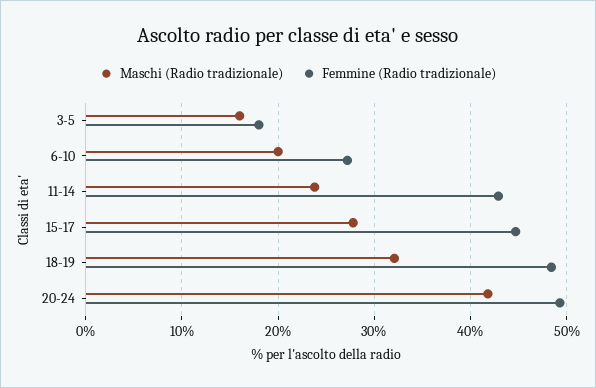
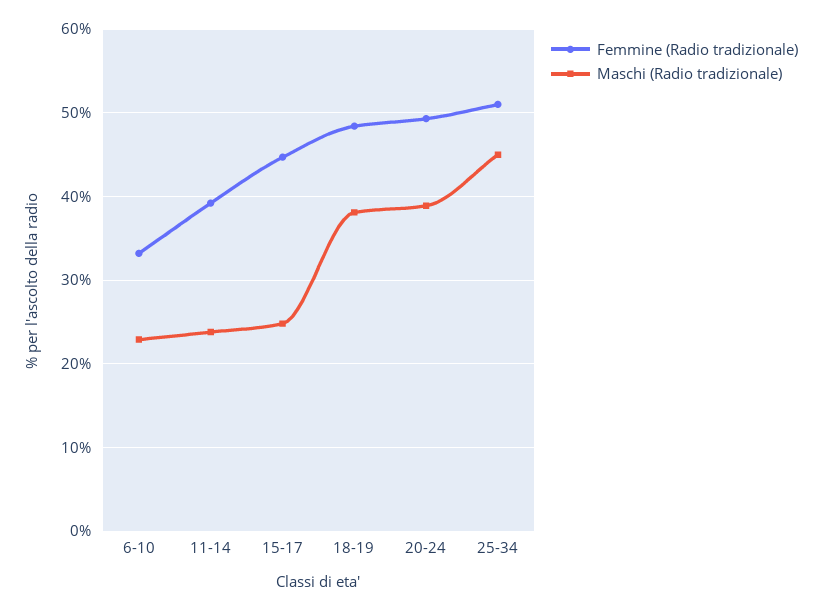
Maschi (Radio tradizionale), 3-5: 16 -> none
Femmine (Radio tradizionale), 3-5: 18 -> none
Maschi (Radio tradizionale), 6-10: 20 -> 23
Femmine (Radio tradizionale), 6-10: 27 -> 33
Femmine (Radio tradizionale), 11-14: 43 -> 39
Maschi (Radio tradizionale), 15-17: 28 -> 25
Maschi (Radio tradizionale), 18-19: 32 -> 38
Maschi (Radio tradizionale), 20-24: 42 -> 39
Femmine (Radio tradizionale), 25-34: none -> 51
Maschi (Radio tradizionale), 25-34: none -> 45

